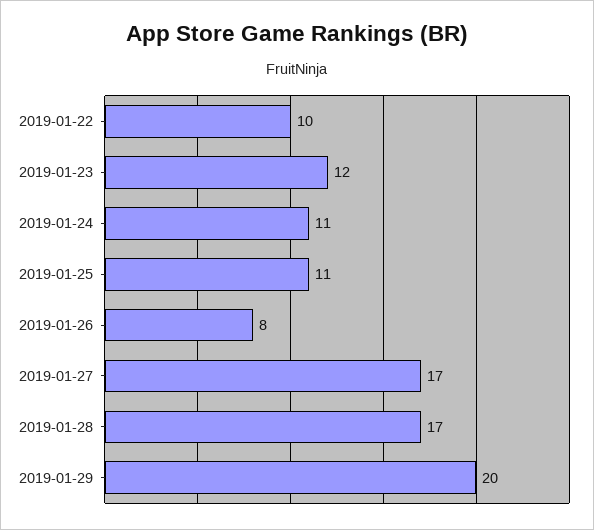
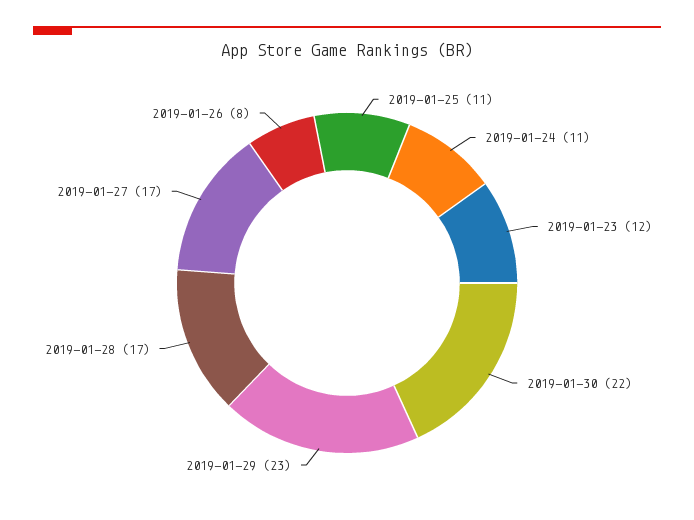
2019-01-22: 10 -> none
2019-01-29: 20 -> 23
2019-01-30: none -> 22

